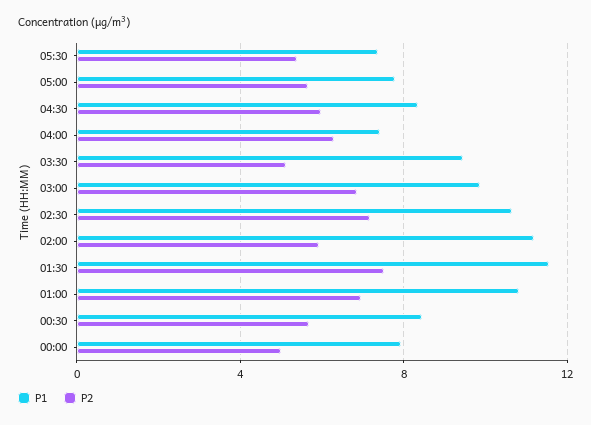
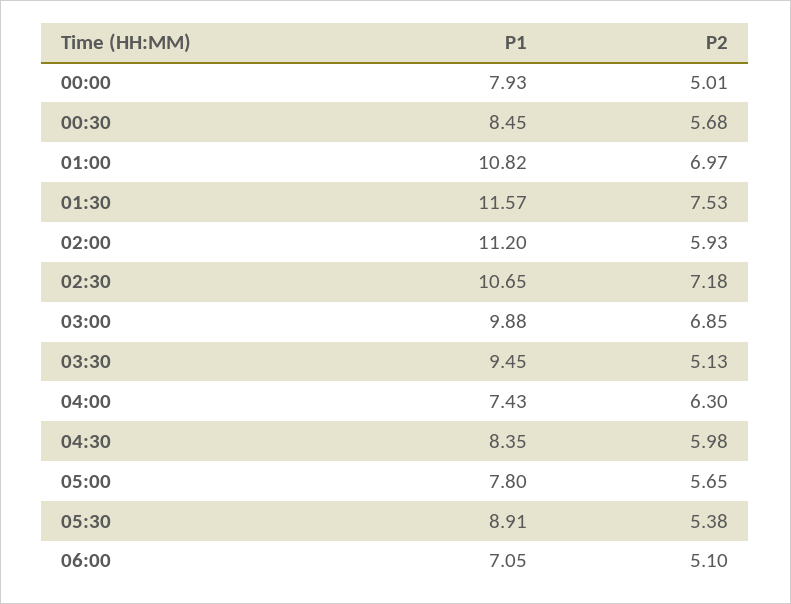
P1, 05:30: 7.5 -> 8.91
P1, 06:00: none -> 7.05
P2, 06:00: none -> 5.1

